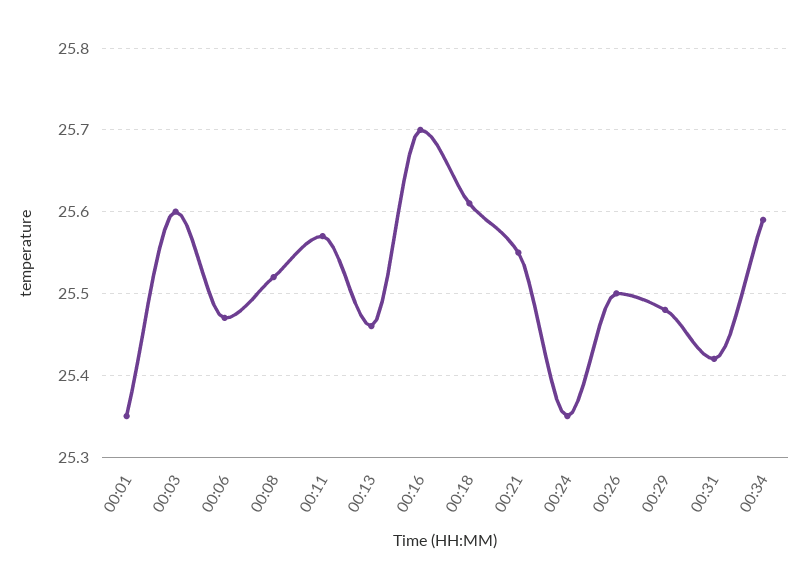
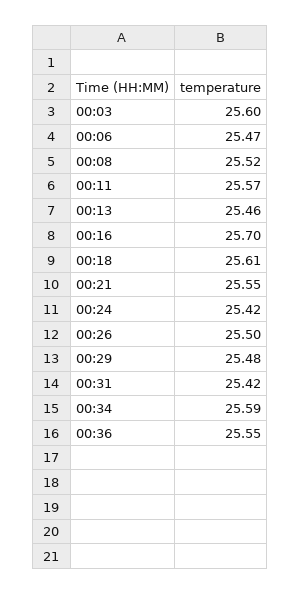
00:01: 25.35 -> none
00:24: 25.35 -> 25.42
00:36: none -> 25.55

